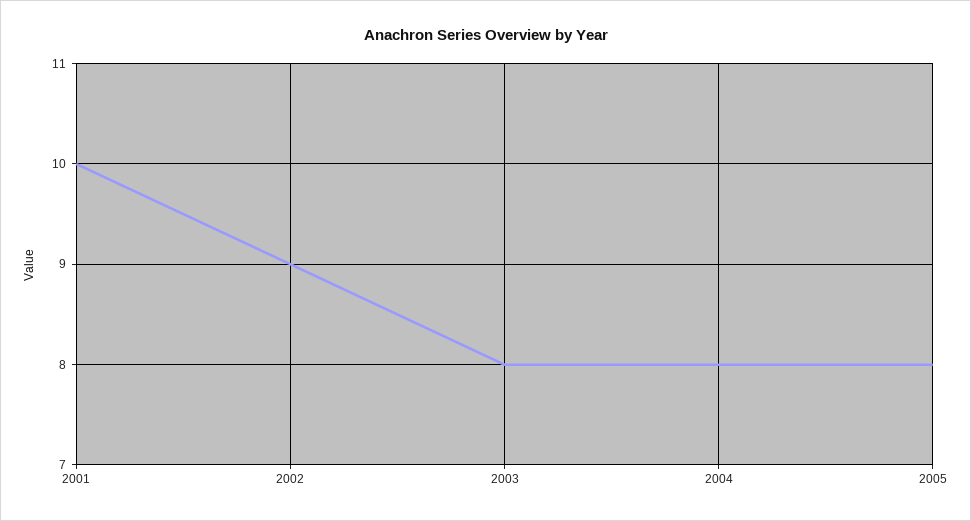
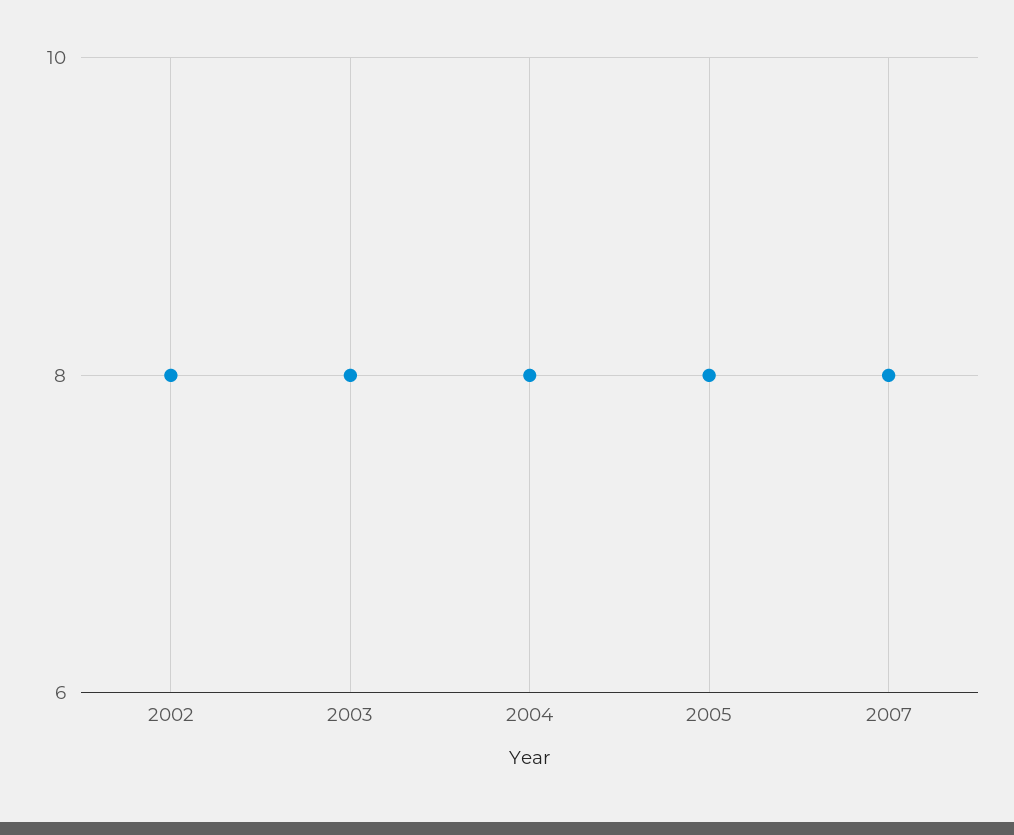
2001: 10 -> none
2002: 9 -> 8
2007: none -> 8

